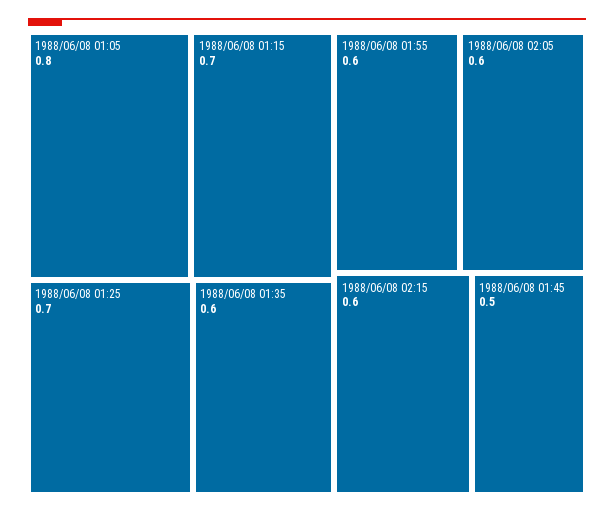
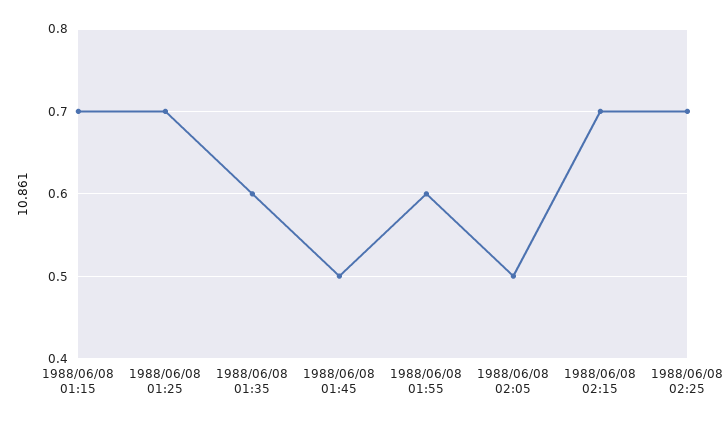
1988/06/08 01:05: 0.8 -> none
1988/06/08 02:05: 0.6 -> 0.5
1988/06/08 02:15: 0.6 -> 0.7
1988/06/08 02:25: none -> 0.7

